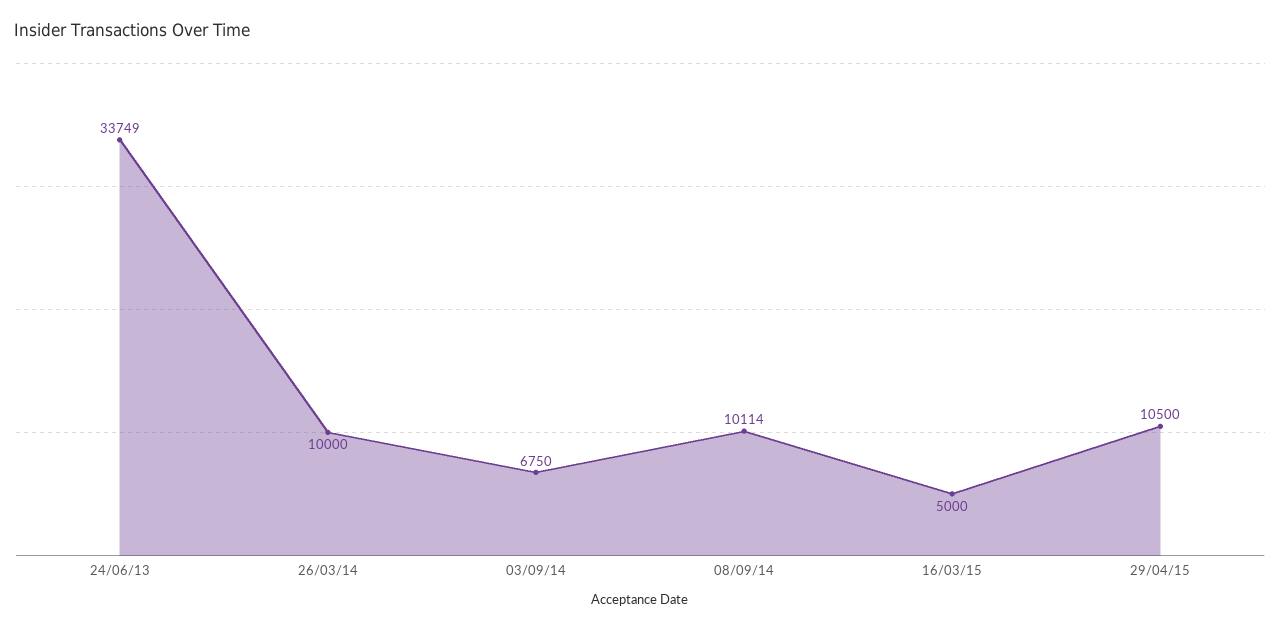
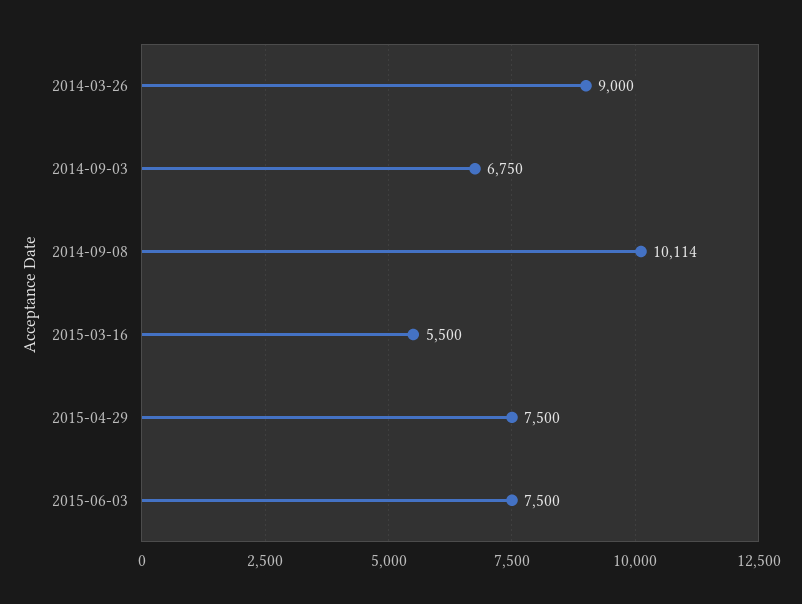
24/06/13: 33749 -> none
26/03/14: 10000 -> 9000
16/03/15: 5000 -> 5500
29/04/15: 10500 -> 7500
2015-06-03: none -> 7500

